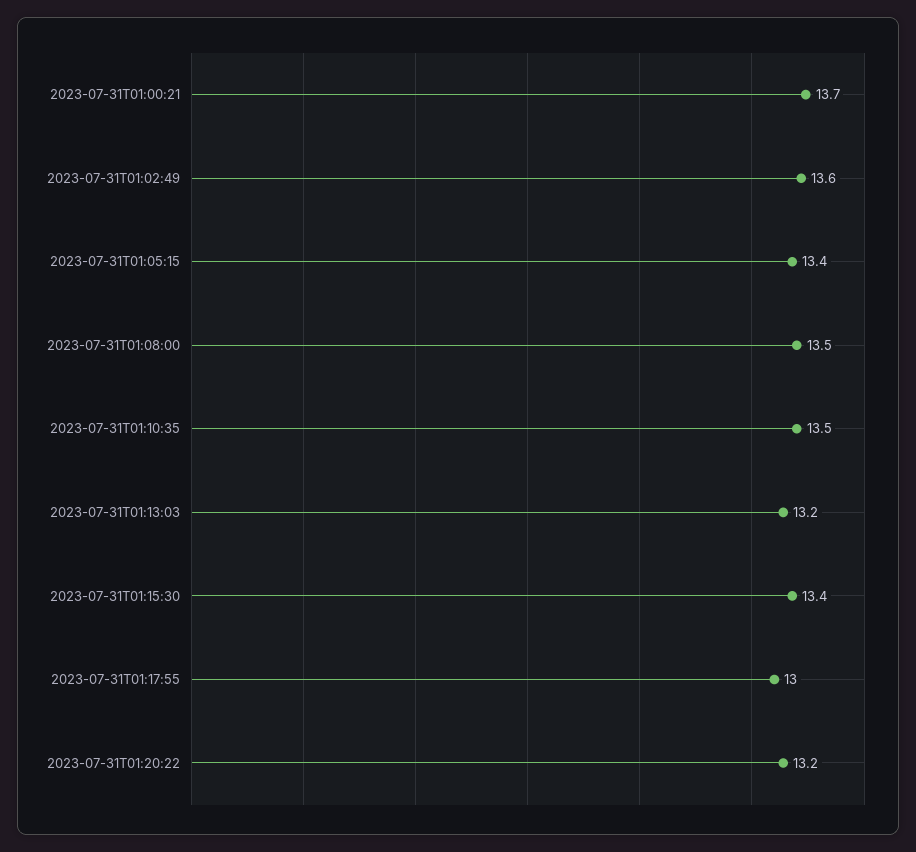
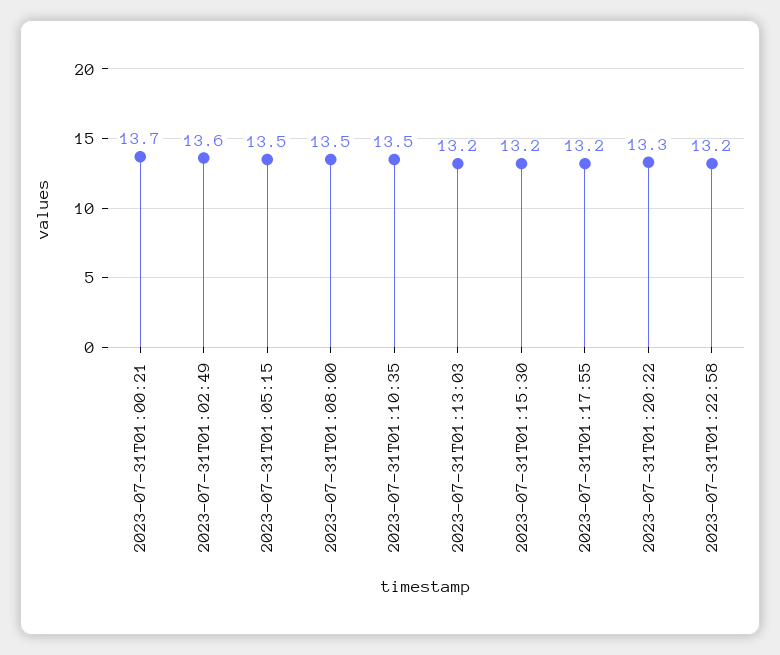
2023-07-31T01:05:15: 13.4 -> 13.5
2023-07-31T01:15:30: 13.4 -> 13.2
2023-07-31T01:17:55: 13 -> 13.2
2023-07-31T01:20:22: 13.2 -> 13.3
2023-07-31T01:22:58: none -> 13.2

